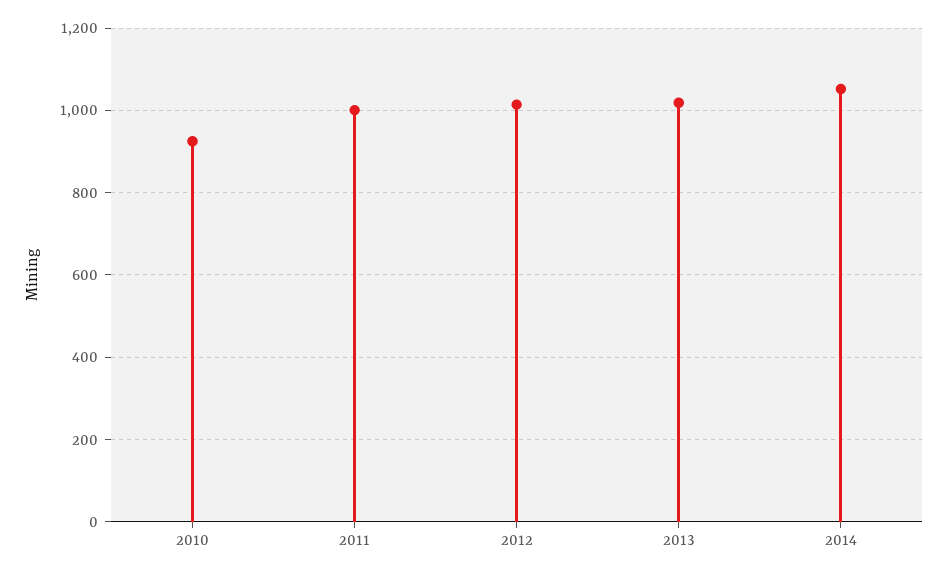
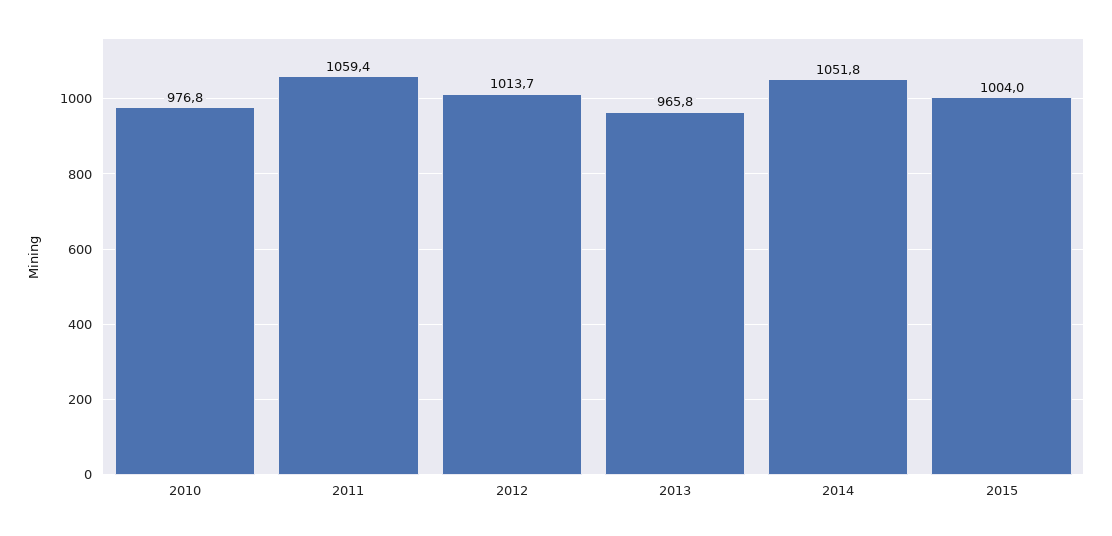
2010: 920 -> 976.8
2011: 1000 -> 1059.4
2013: 1020 -> 965.8
2015: none -> 1004

